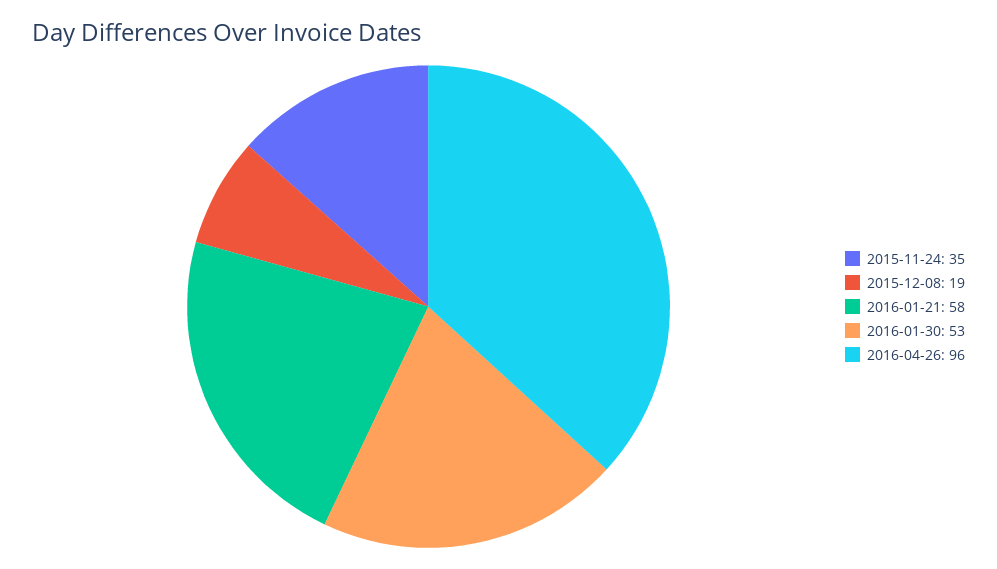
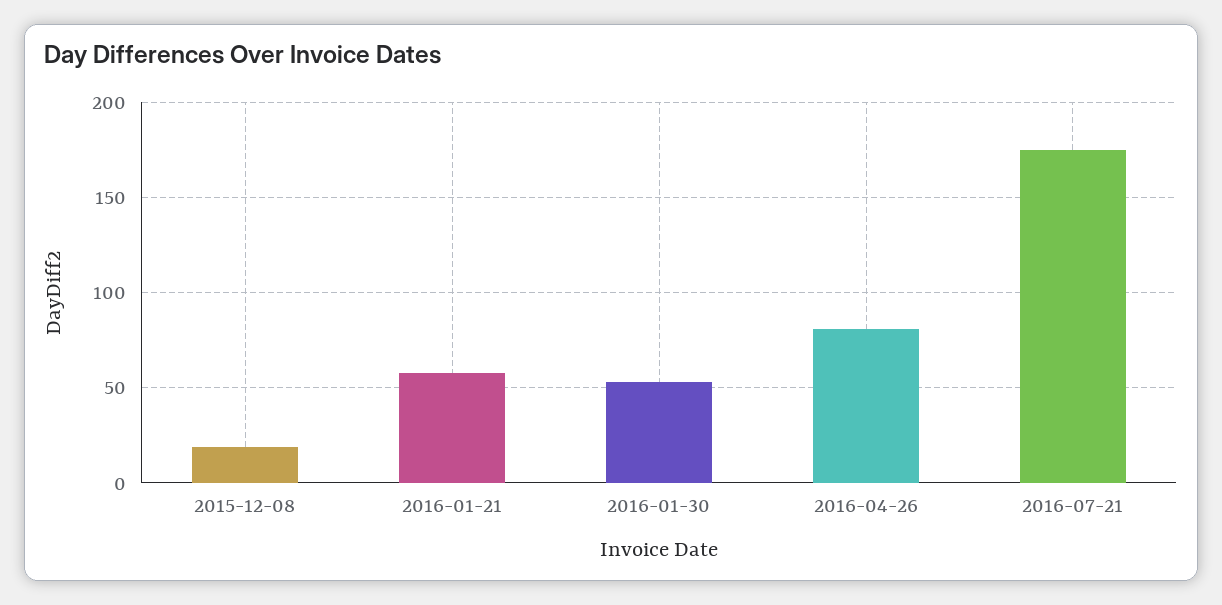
2015-11-24: 35 -> none
2016-04-26: 96 -> 80
2016-07-21: none -> 175

